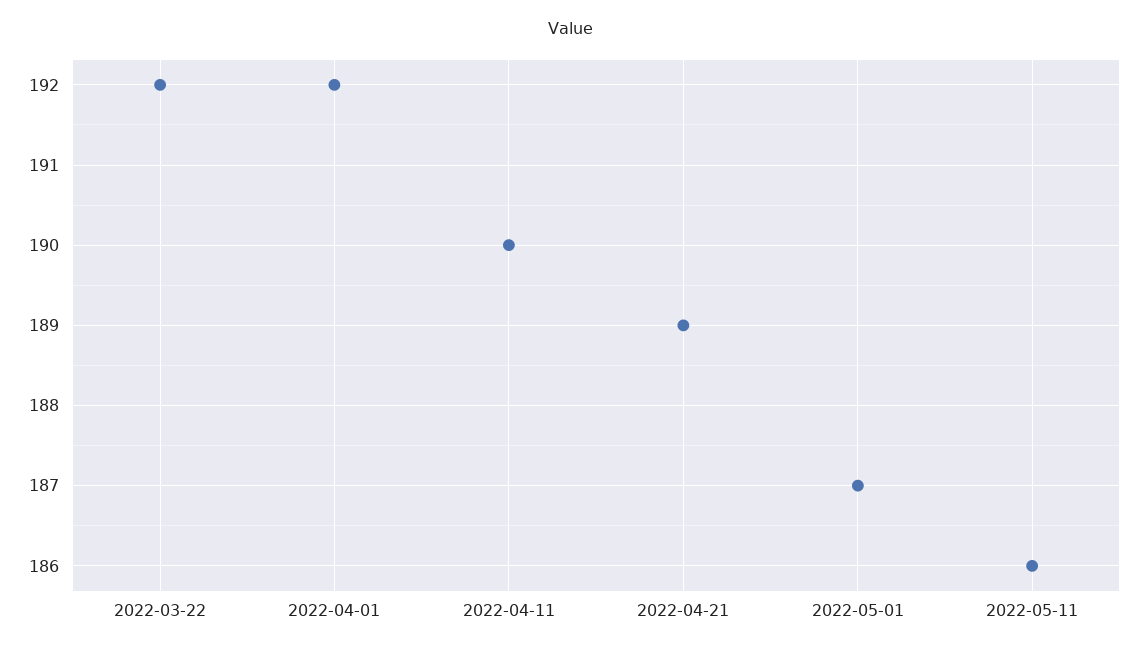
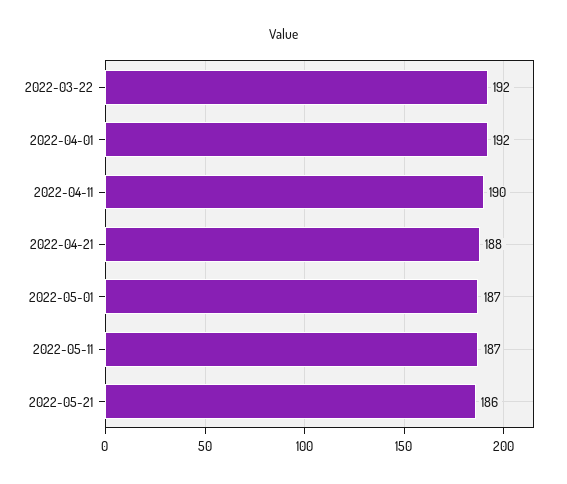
2022-04-21: 189 -> 188
2022-05-11: 186 -> 187
2022-05-21: none -> 186

